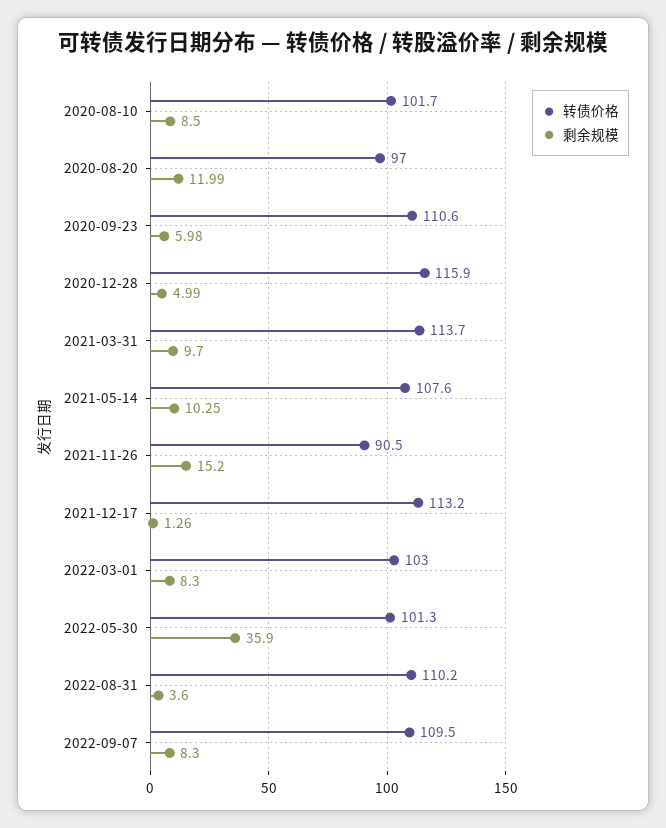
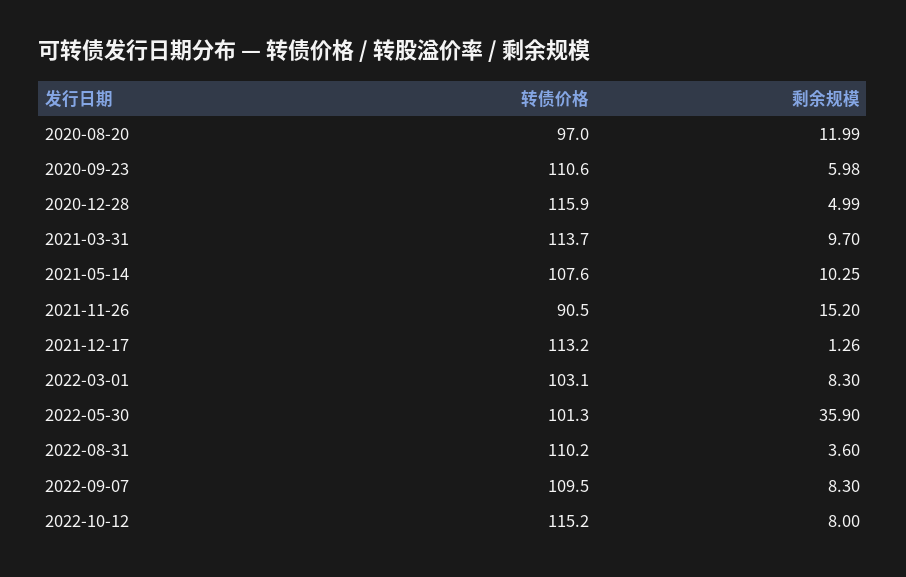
转债价格, 2020-08-10: 101.7 -> none
剩余规模, 2020-08-10: 8.5 -> none
转债价格, 2022-03-01: 103 -> 103.1
转债价格, 2022-10-12: none -> 115.2
剩余规模, 2022-10-12: none -> 8

